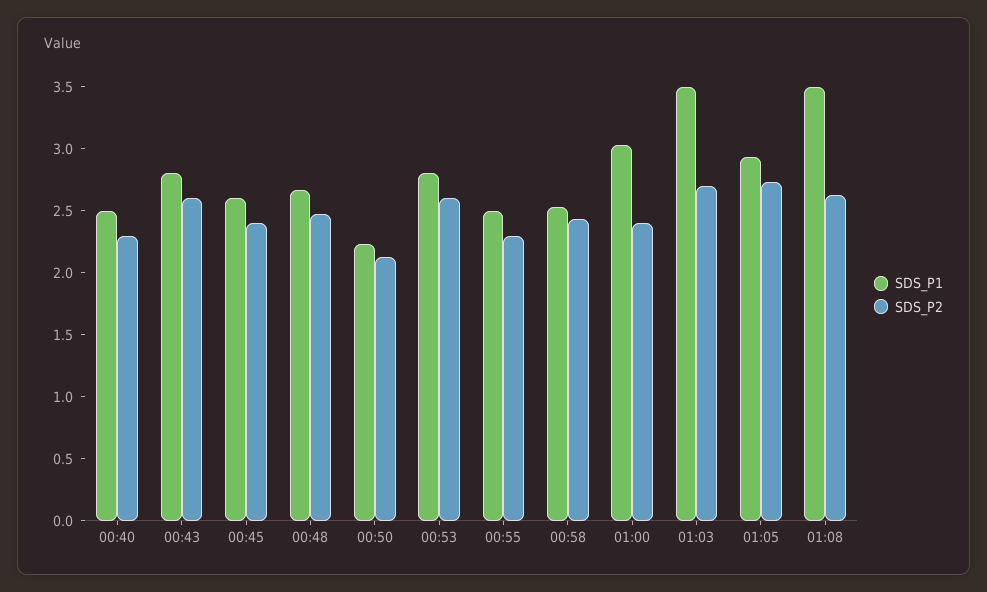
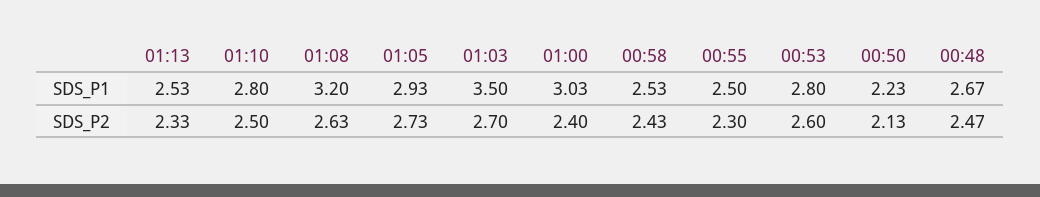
SDS_P1, 00:40: 2.5 -> none
SDS_P2, 00:40: 2.3 -> none
SDS_P1, 00:43: 2.8 -> none
SDS_P2, 00:43: 2.6 -> none
SDS_P1, 00:45: 2.6 -> none
SDS_P2, 00:45: 2.4 -> none
SDS_P1, 01:08: 3.5 -> 3.2
SDS_P1, 01:13: none -> 2.53
SDS_P1, 01:10: none -> 2.8
SDS_P2, 01:13: none -> 2.33
SDS_P2, 01:10: none -> 2.5

